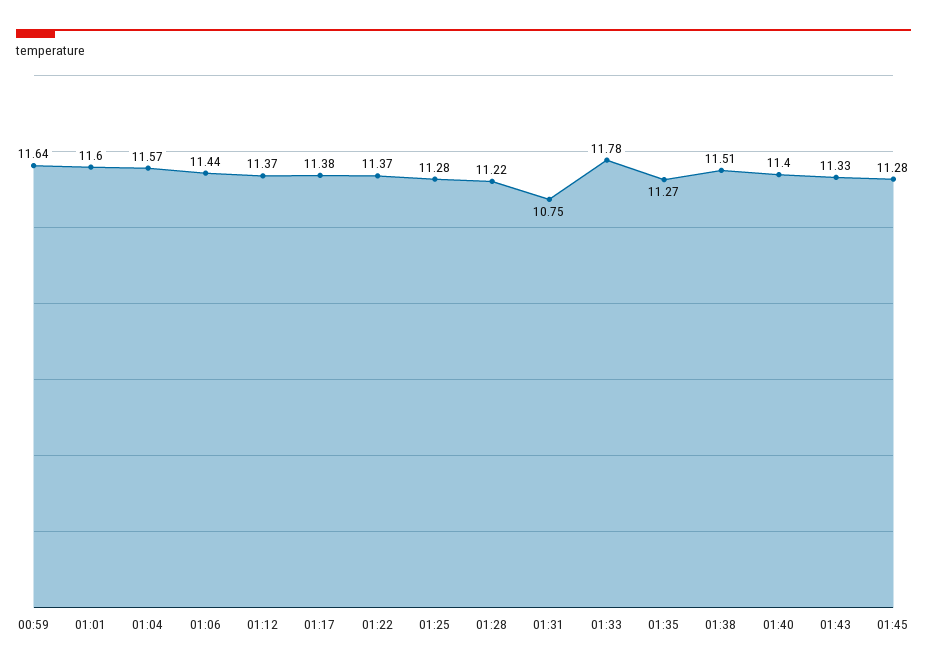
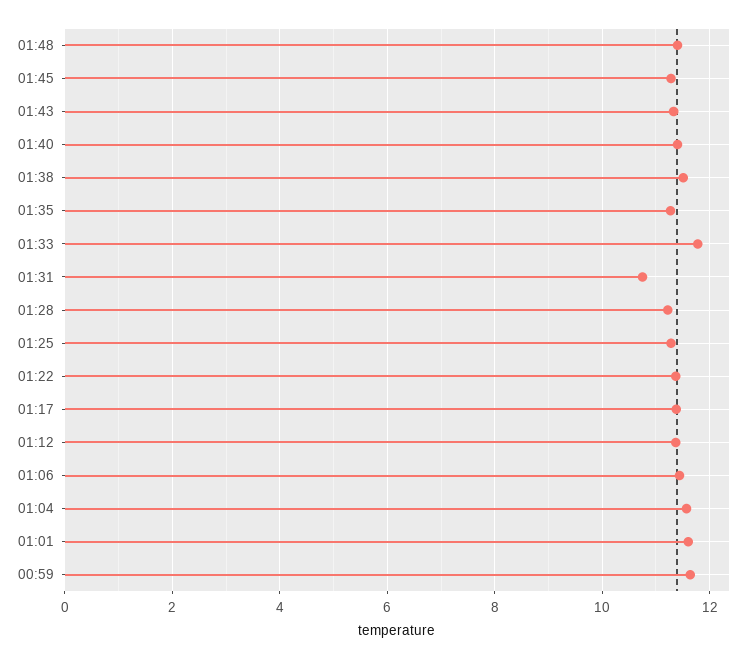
01:48: none -> 11.4

